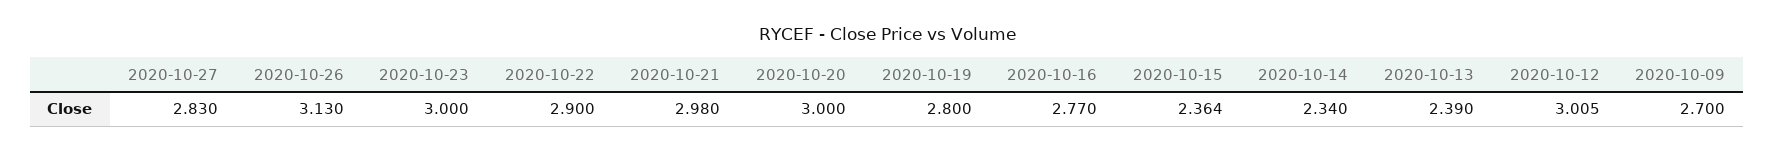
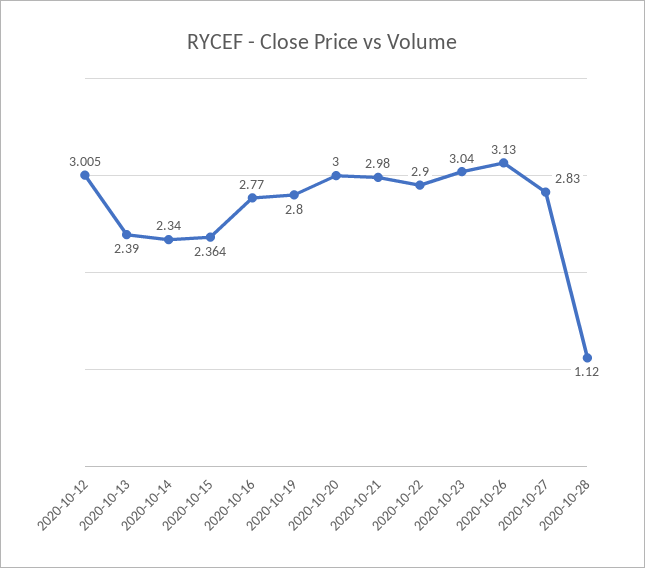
2020-10-23: 3 -> 3.04
2020-10-09: 2.7 -> none
2020-10-28: none -> 1.12

